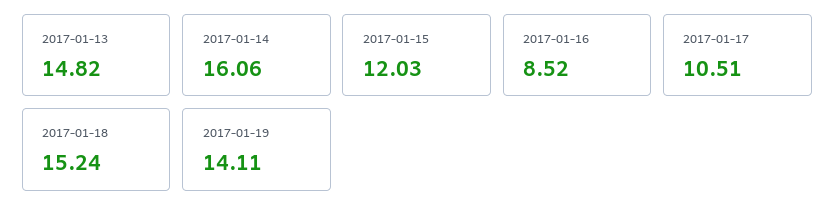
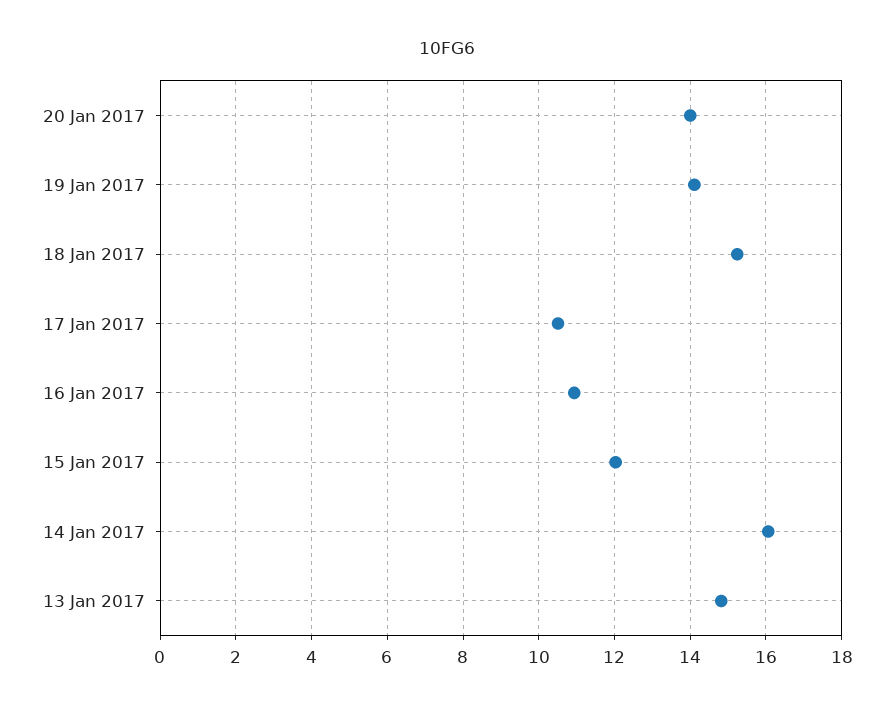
2017-01-16: 8.52 -> 11
20 Jan 2017: none -> 14

